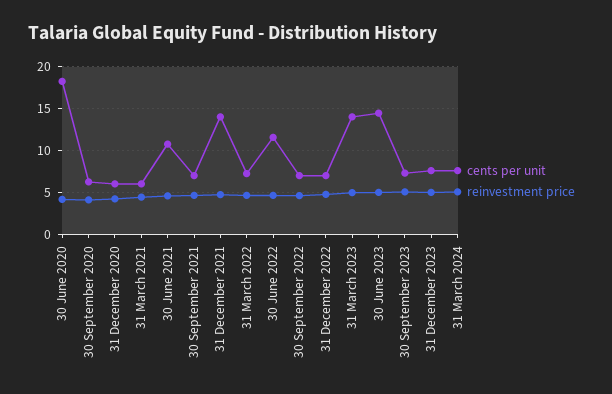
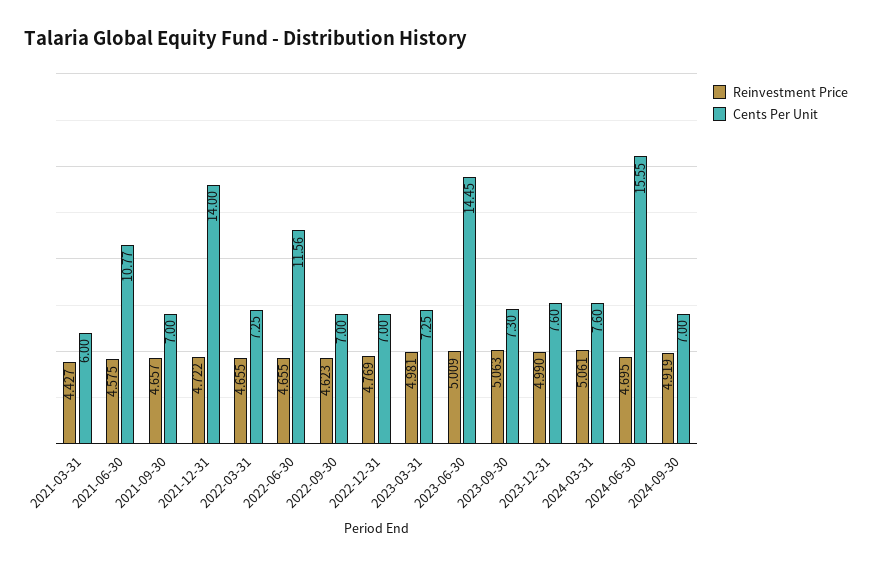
cents per unit, 30 June 2020: 18 -> none
reinvestment price, 30 June 2020: 4 -> none
cents per unit, 30 September 2020: 6 -> none
reinvestment price, 30 September 2020: 4 -> none
cents per unit, 31 December 2020: 6 -> none
reinvestment price, 31 December 2020: 4 -> none
cents per unit, 31 March 2023: 14 -> 7.25
reinvestment price, 2024-06-30: none -> 4.695
cents per unit, 2024-06-30: none -> 15.55
reinvestment price, 2024-09-30: none -> 4.919
cents per unit, 2024-09-30: none -> 7

